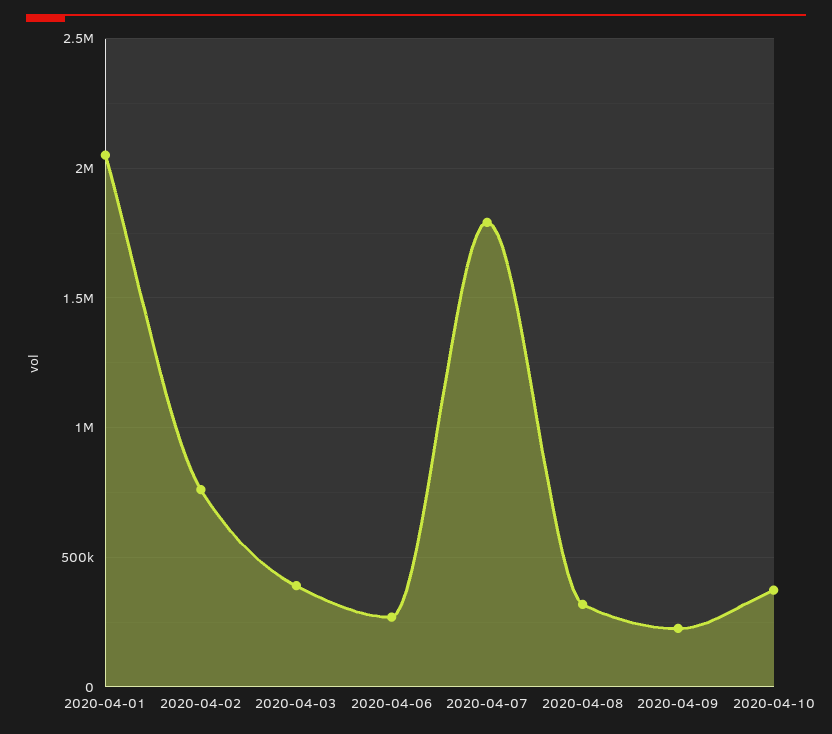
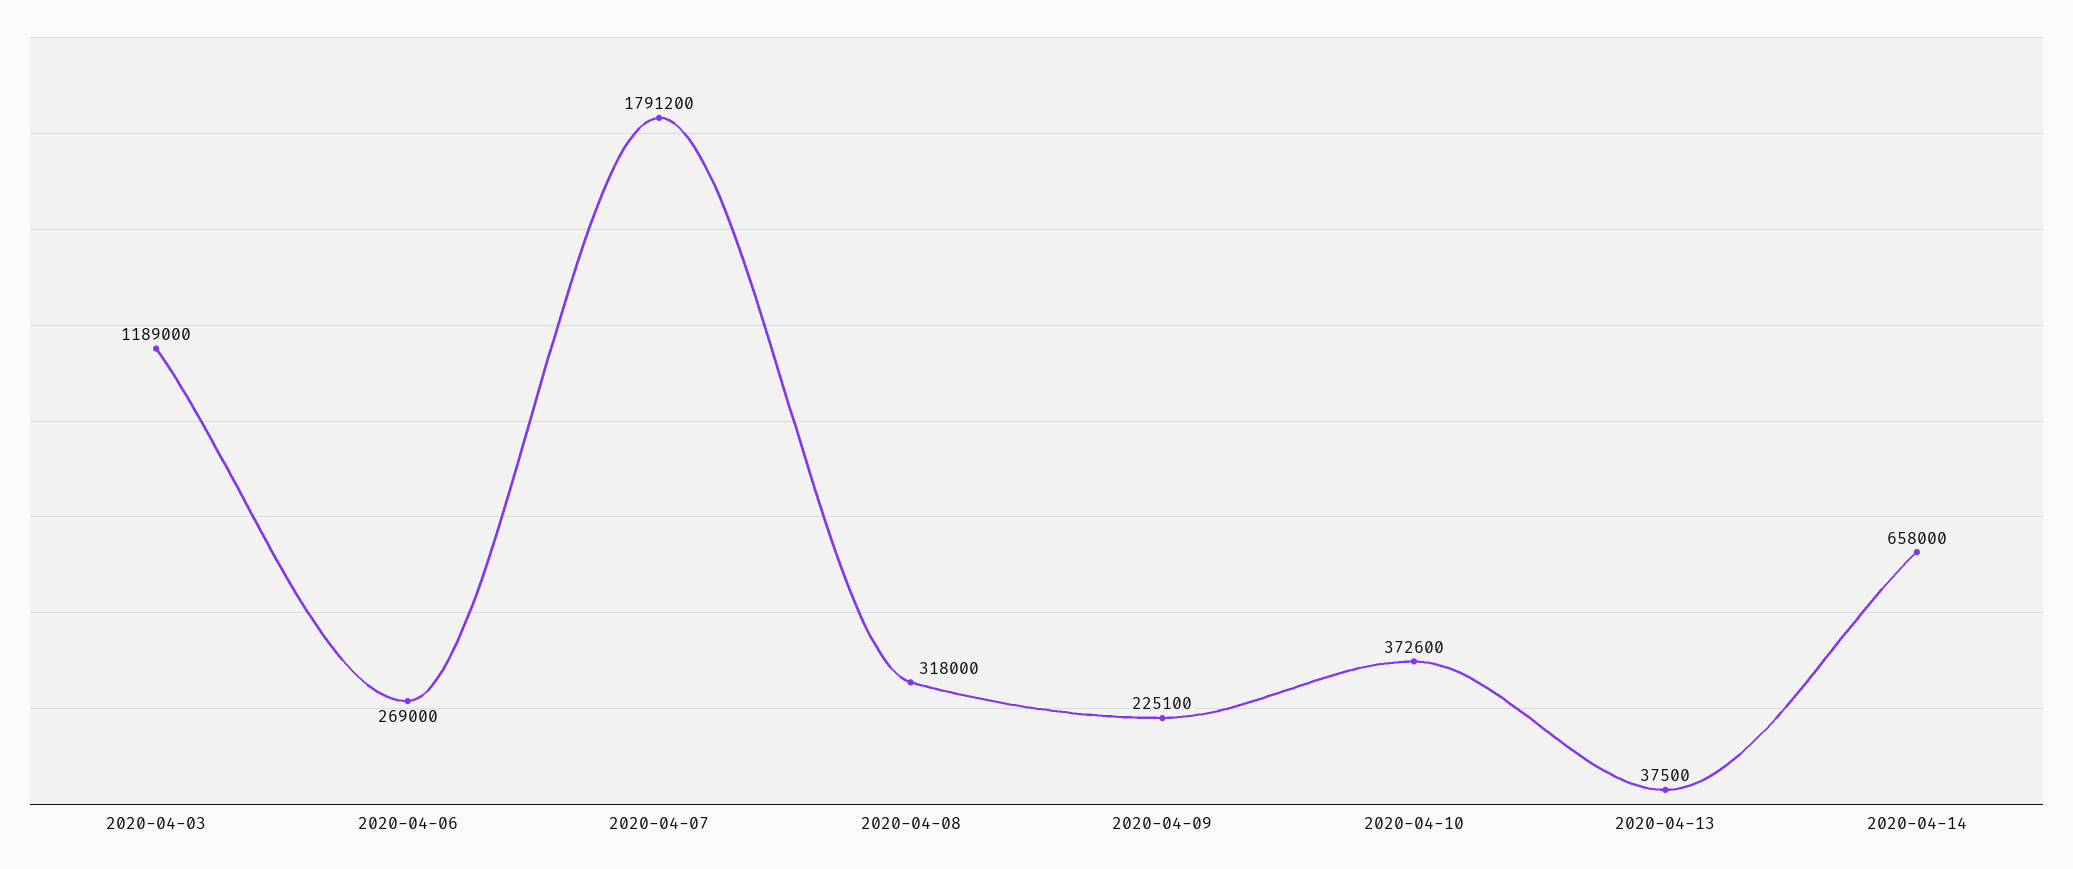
2020-04-01: 2050000 -> none
2020-04-02: 750000 -> none
2020-04-03: 400000 -> 1189000
2020-04-13: none -> 37500
2020-04-14: none -> 658000

